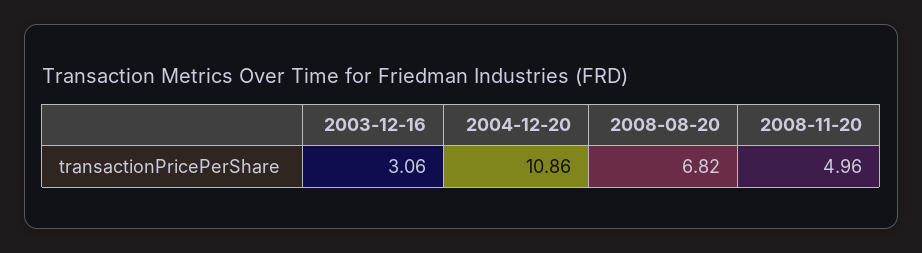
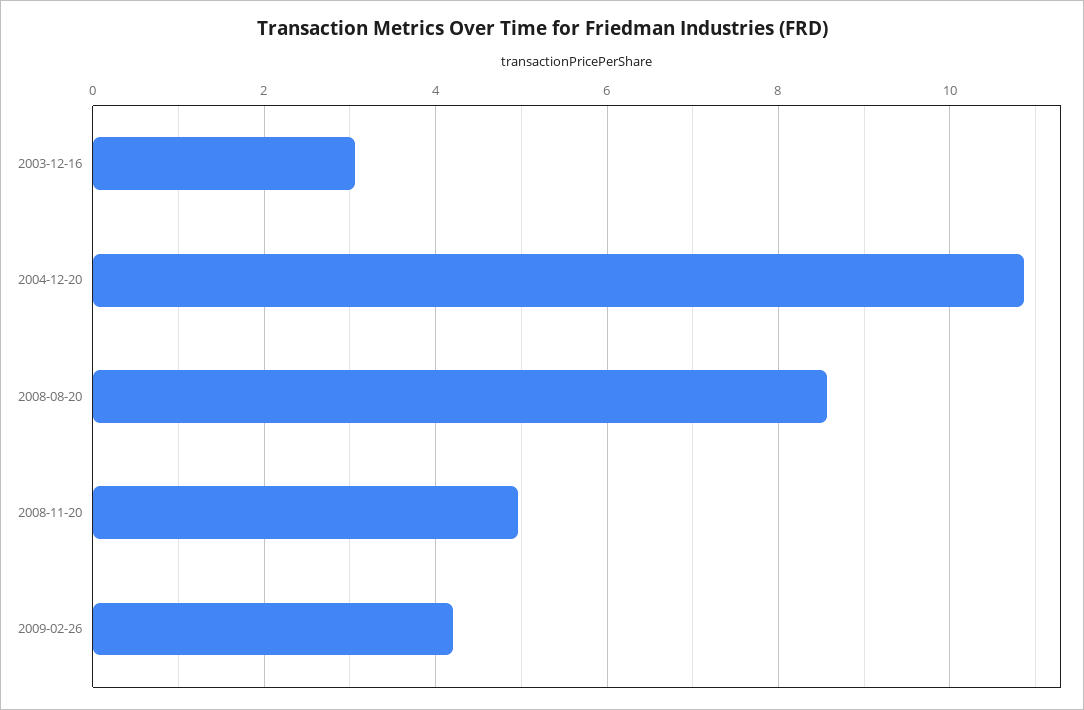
2008-08-20: 6.82 -> 8.6
2009-02-26: none -> 4.2

